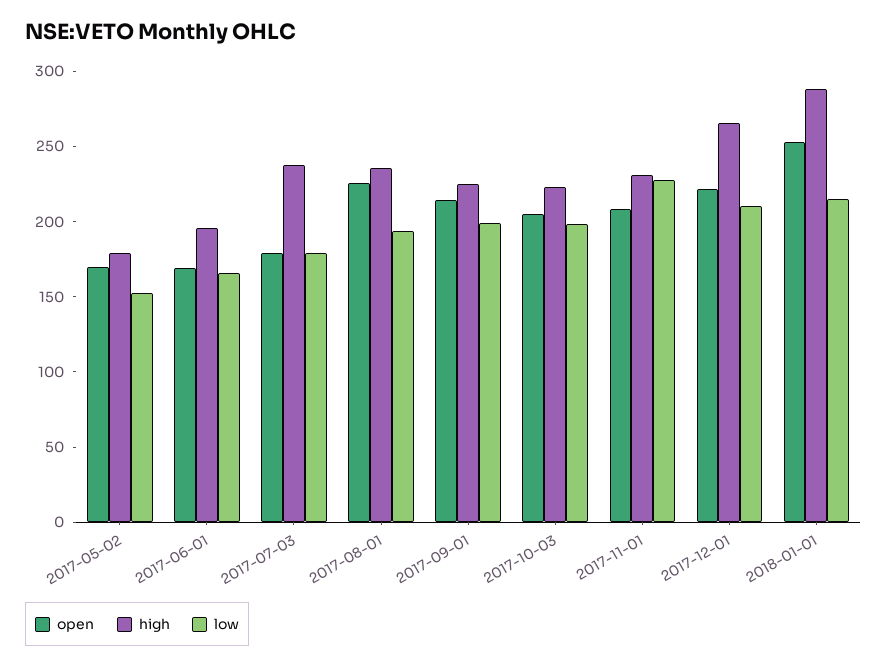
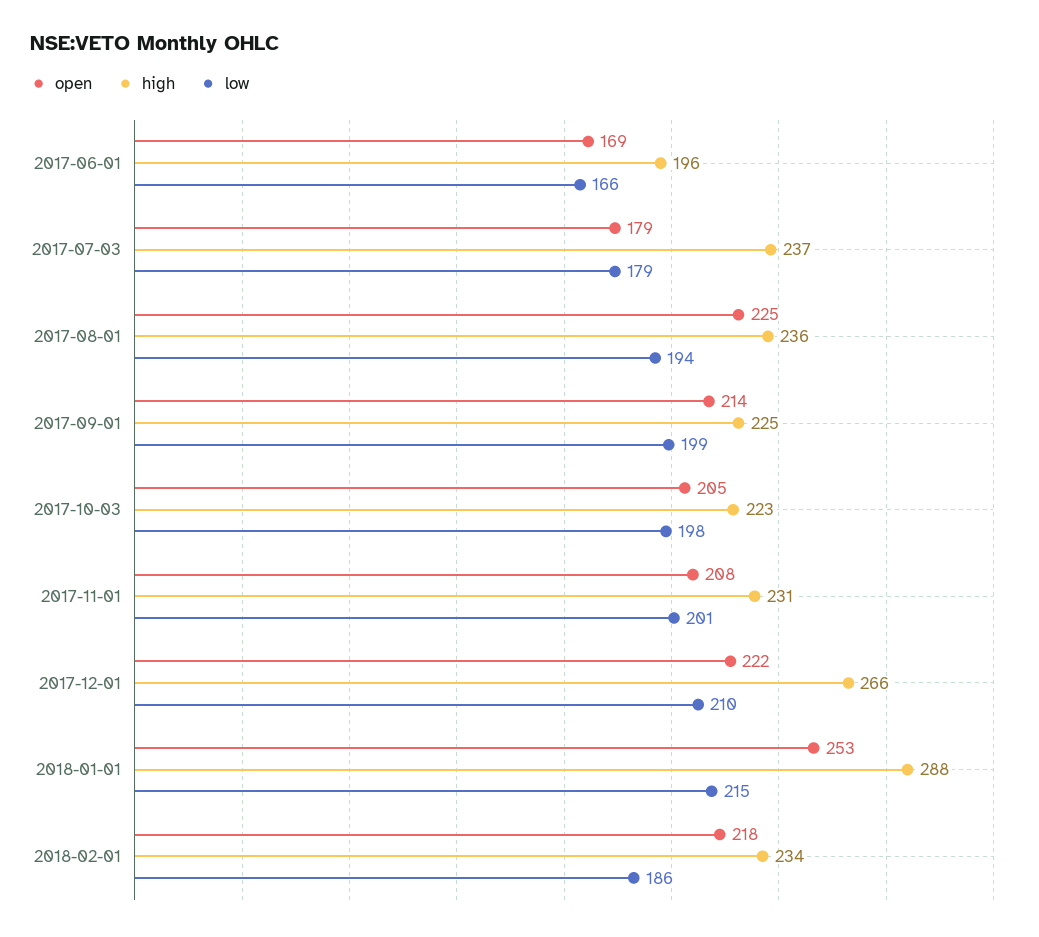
open, 2017-05-02: 170 -> none
high, 2017-05-02: 180 -> none
low, 2017-05-02: 150 -> none
low, 2017-11-01: 230 -> 201
open, 2018-02-01: none -> 218
high, 2018-02-01: none -> 234
low, 2018-02-01: none -> 186

